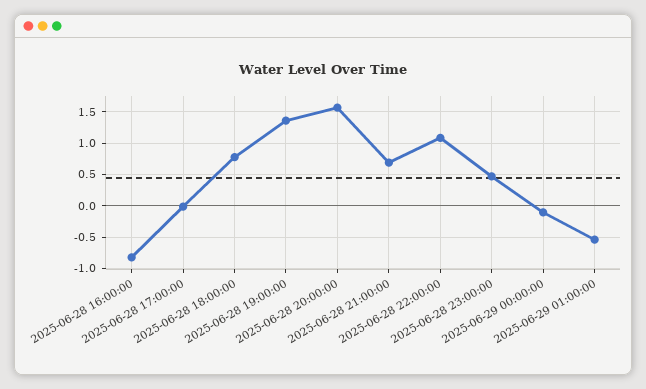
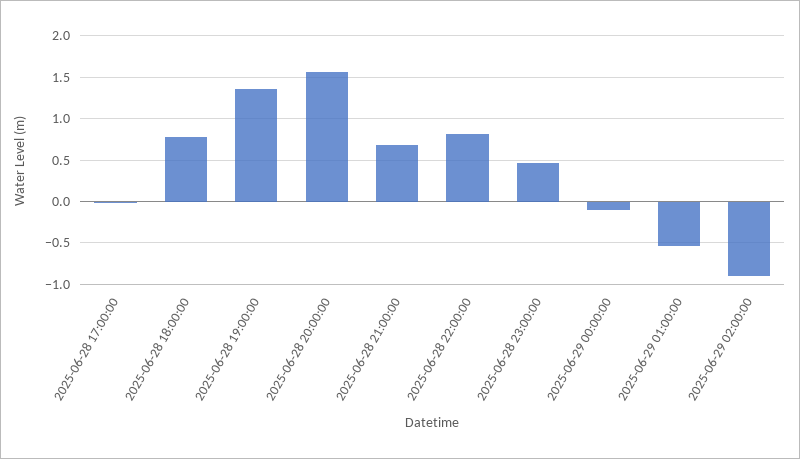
2025-06-28 16:00:00: -0.8 -> none
2025-06-28 22:00:00: 1.1 -> 0.8
2025-06-29 02:00:00: none -> -0.9

